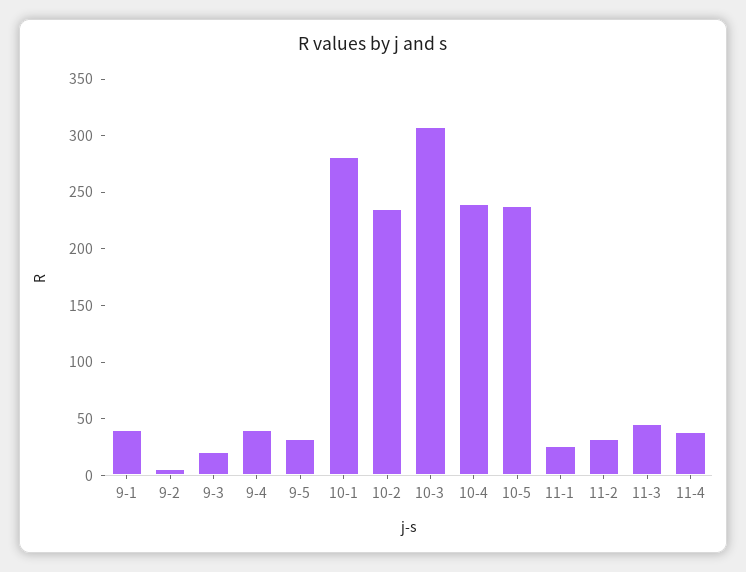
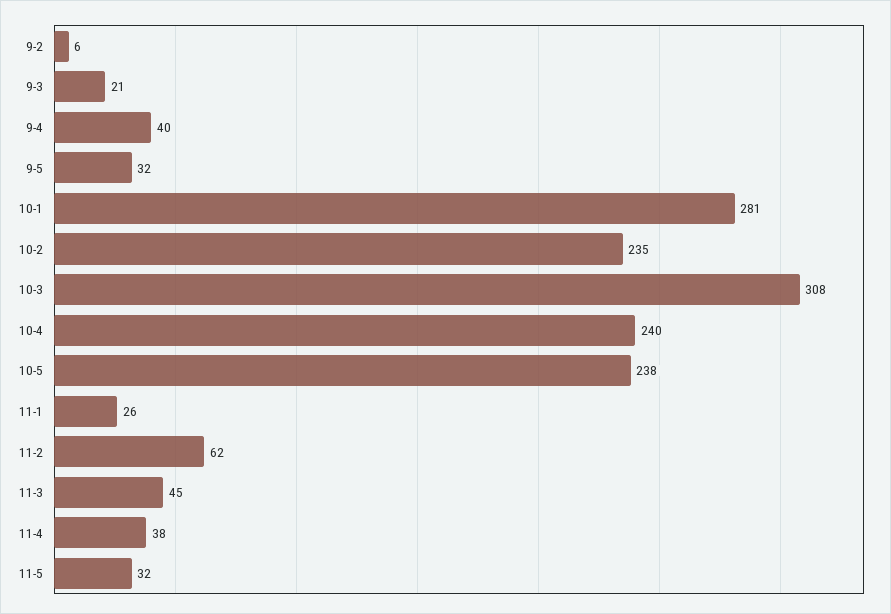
9-1: 40 -> none
11-2: 30 -> 62
11-5: none -> 32

